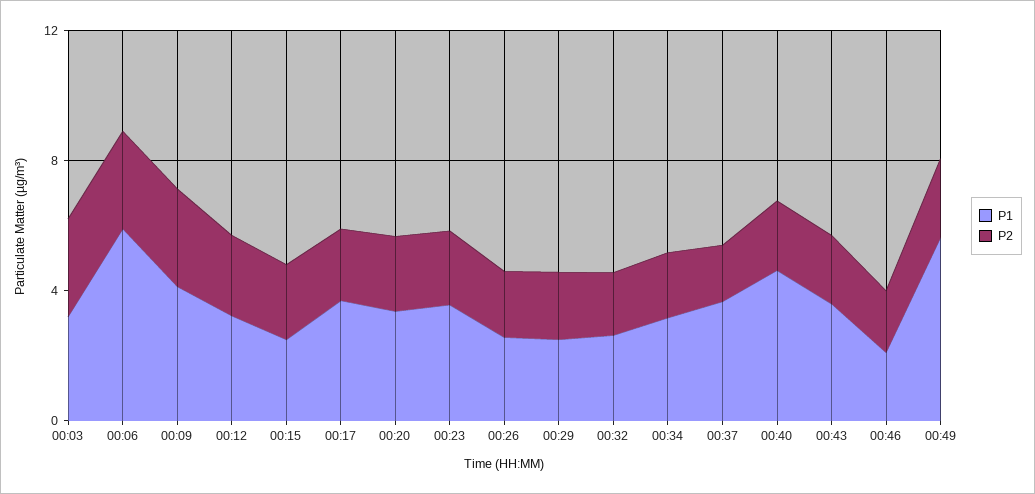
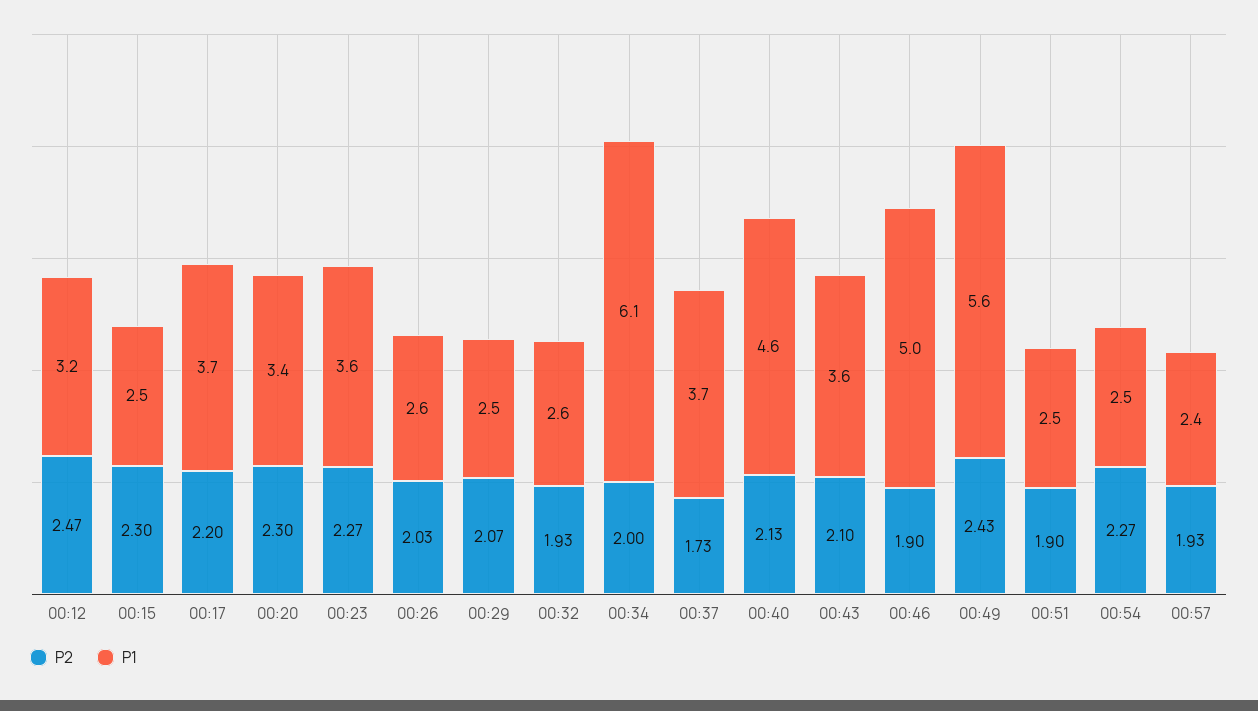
P1, 00:03: 3 -> none
P2, 00:03: 3 -> none
P1, 00:06: 6 -> none
P2, 00:06: 3 -> none
P1, 00:09: 4 -> none
P2, 00:09: 3 -> none
P1, 00:34: 3 -> 6.1
P1, 00:46: 2 -> 5
P2, 00:51: none -> 1.9
P1, 00:51: none -> 2.5
P2, 00:54: none -> 2.27
P1, 00:54: none -> 2.5
P2, 00:57: none -> 1.93
P1, 00:57: none -> 2.4

